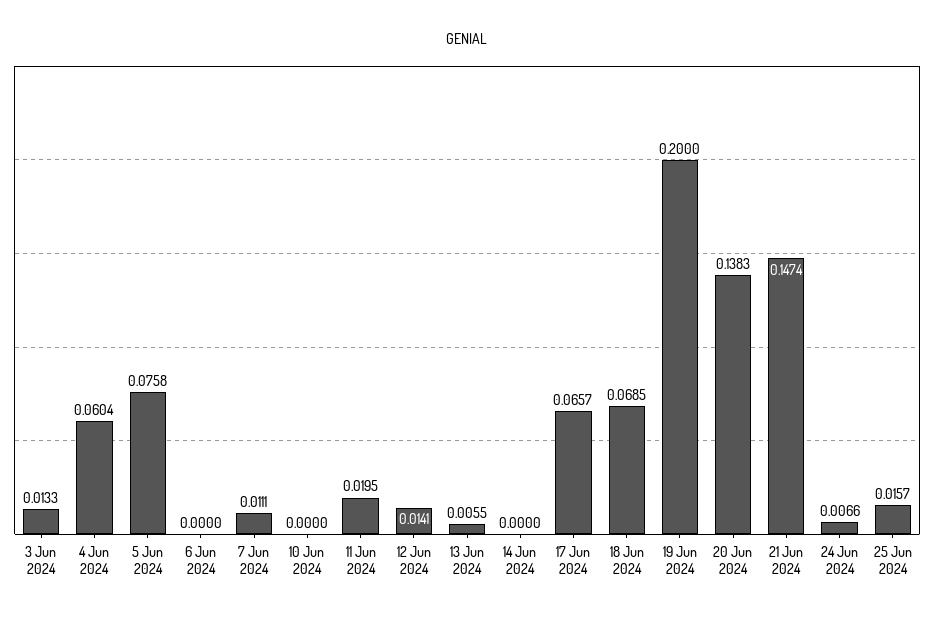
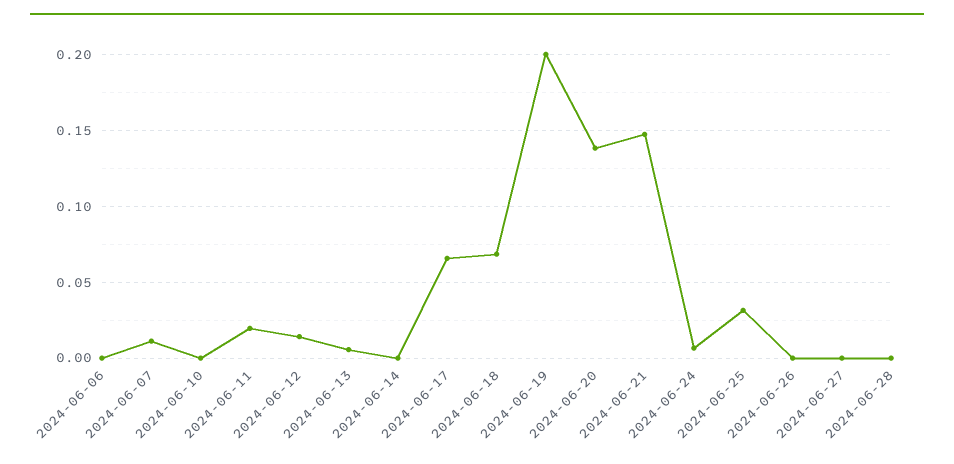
3 Jun 2024: 0.0133 -> none
4 Jun 2024: 0.0604 -> none
5 Jun 2024: 0.0758 -> none
25 Jun 2024: 0.0157 -> 0.03
2024-06-26: none -> 0
2024-06-27: none -> 0
2024-06-28: none -> 0

